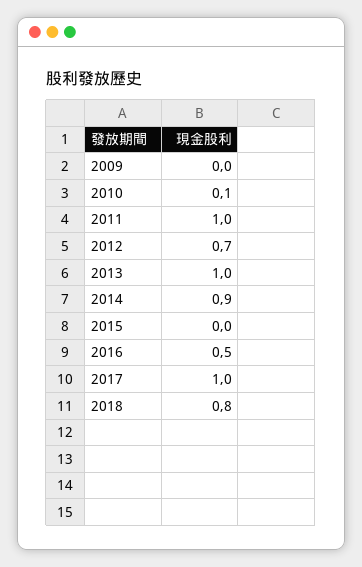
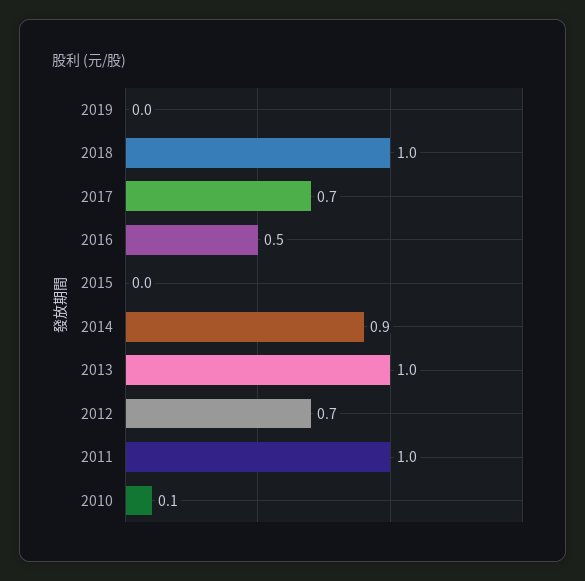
2009: 0 -> none
2017: 1 -> 0.7
2018: 0.8 -> 1
2019: none -> 0

